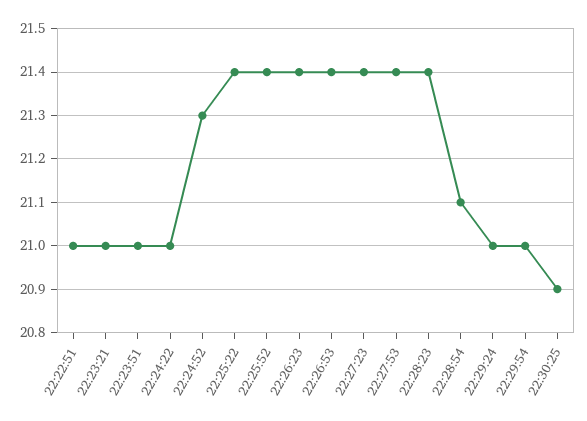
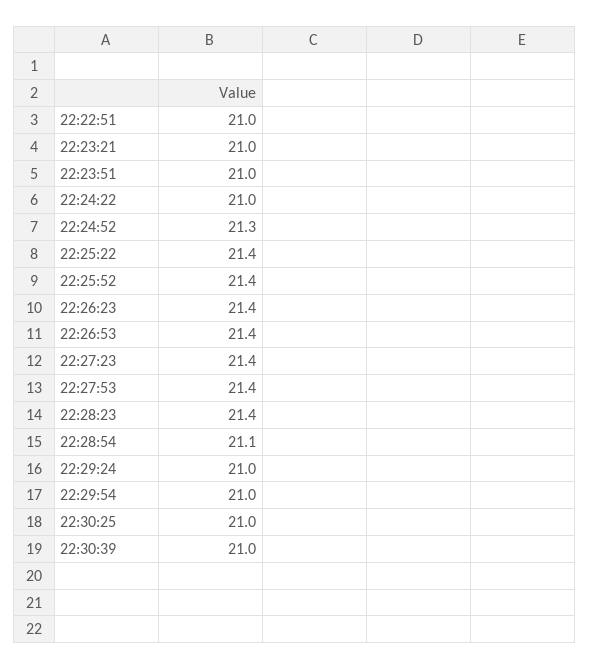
22:30:25: 20.9 -> 21
22:30:39: none -> 21

